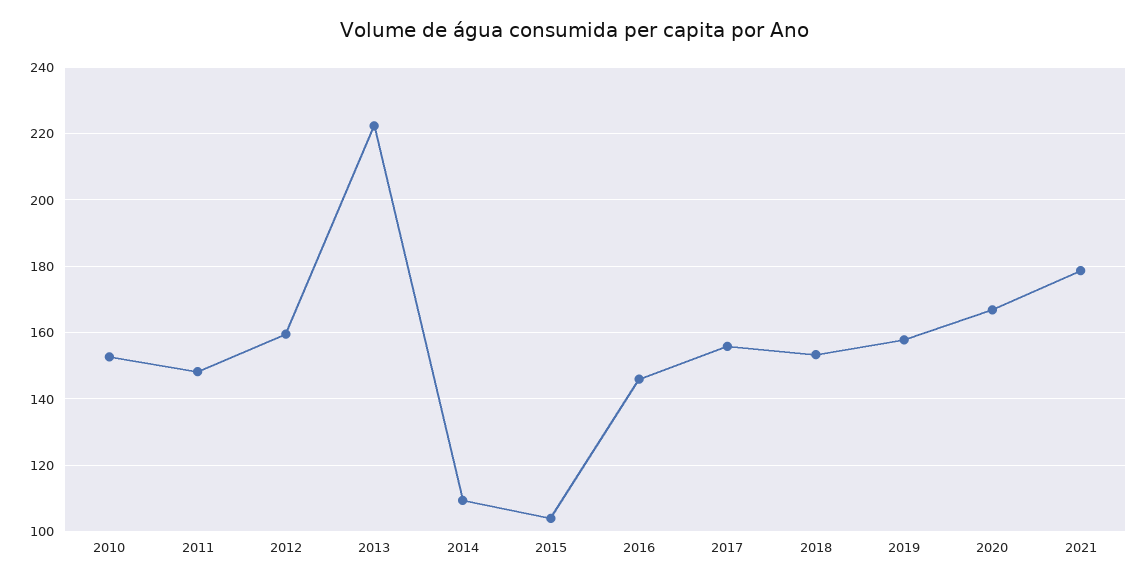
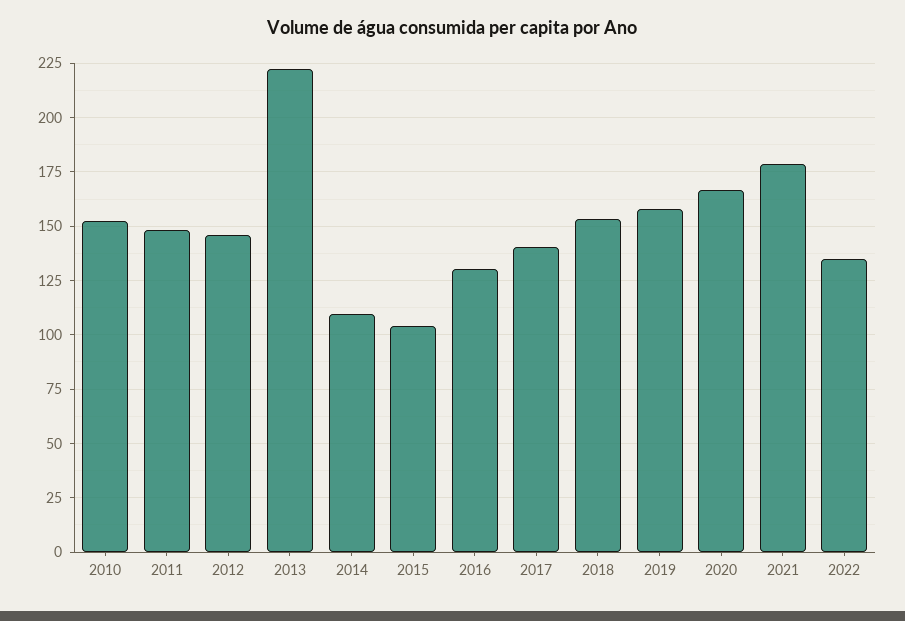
2012: 160 -> 145
2016: 146 -> 130
2017: 156 -> 140
2022: none -> 135

